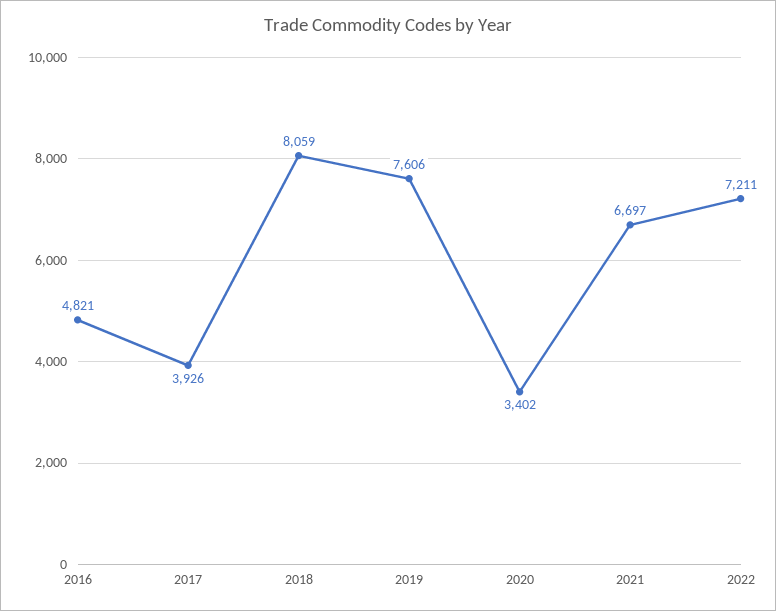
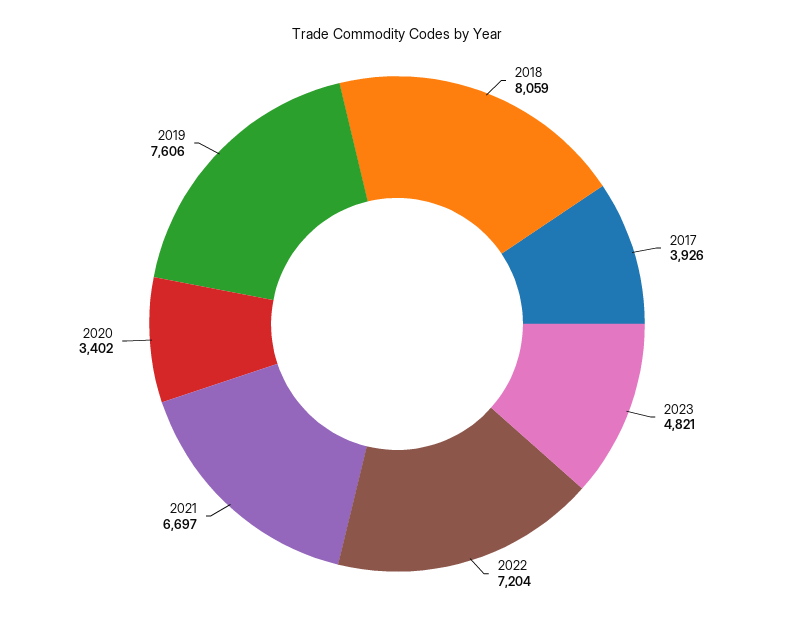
2016: 4821 -> none
2022: 7211 -> 7204
2023: none -> 4821

